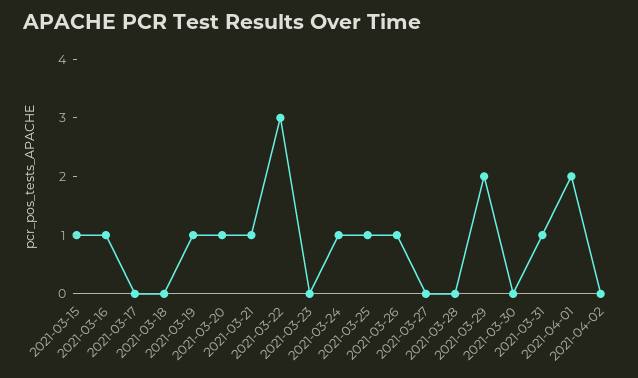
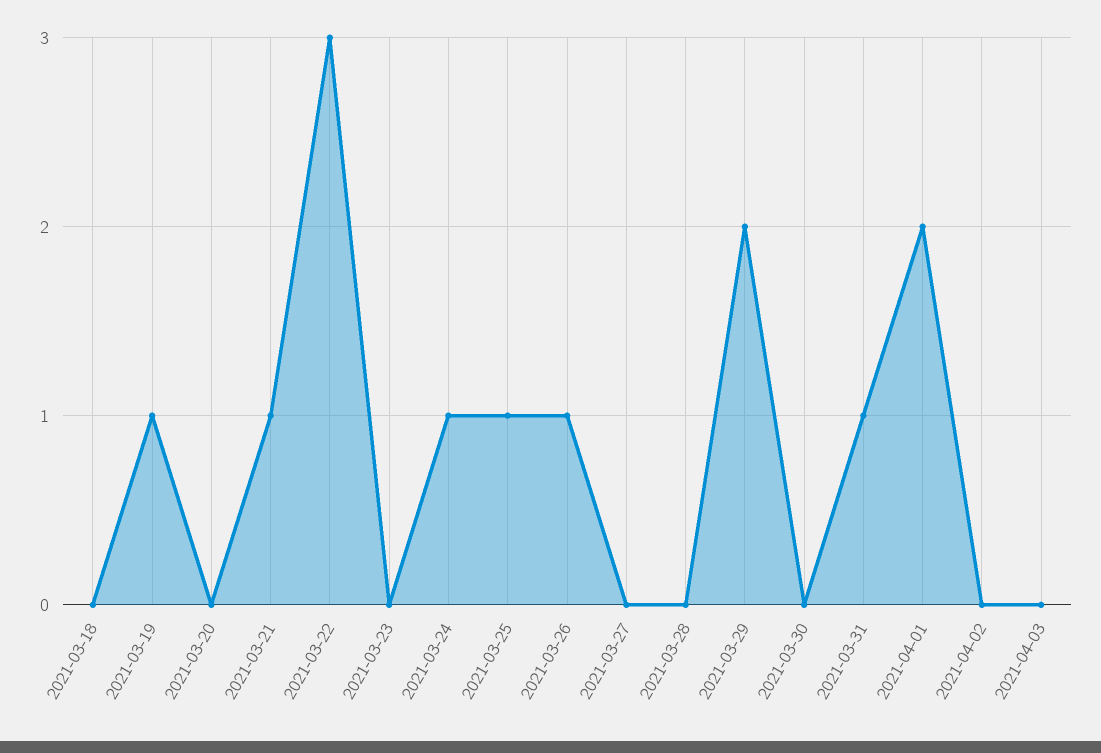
2021-03-15: 1 -> none
2021-03-16: 1 -> none
2021-03-17: 0 -> none
2021-03-20: 1 -> 0
2021-04-03: none -> 0

